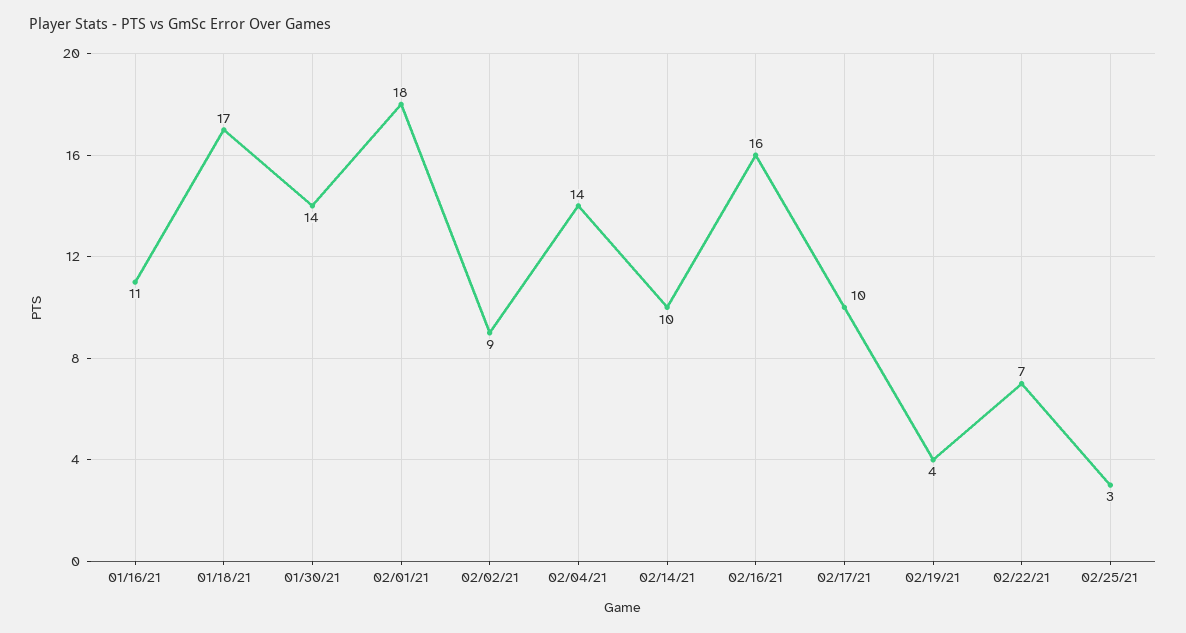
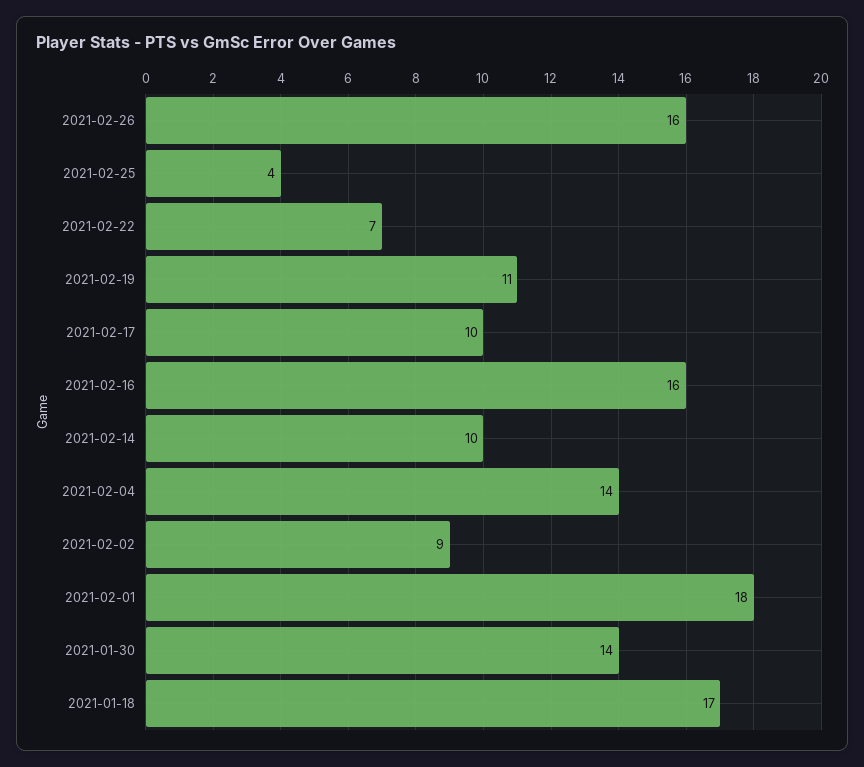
01/16/21: 11 -> none
02/19/21: 4 -> 11
02/25/21: 3 -> 4
2021-02-26: none -> 16

